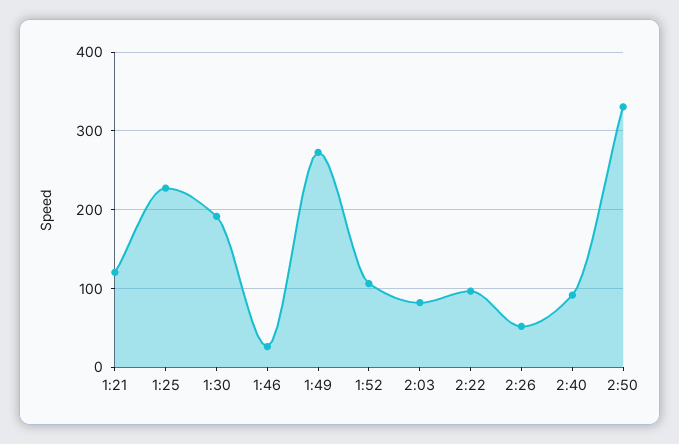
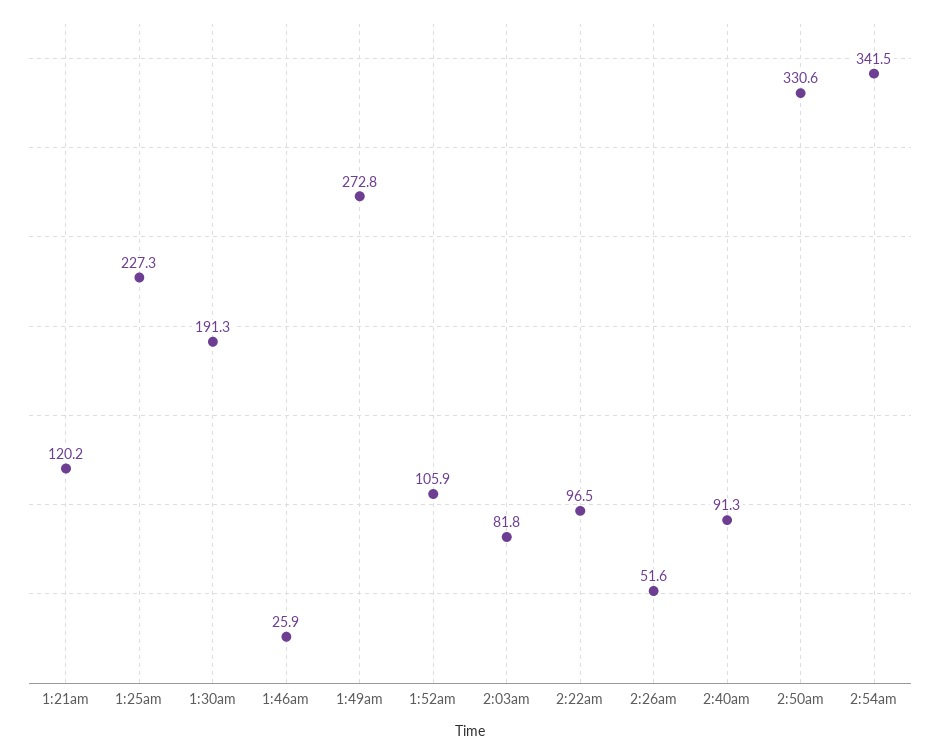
2:54am: none -> 341.5

